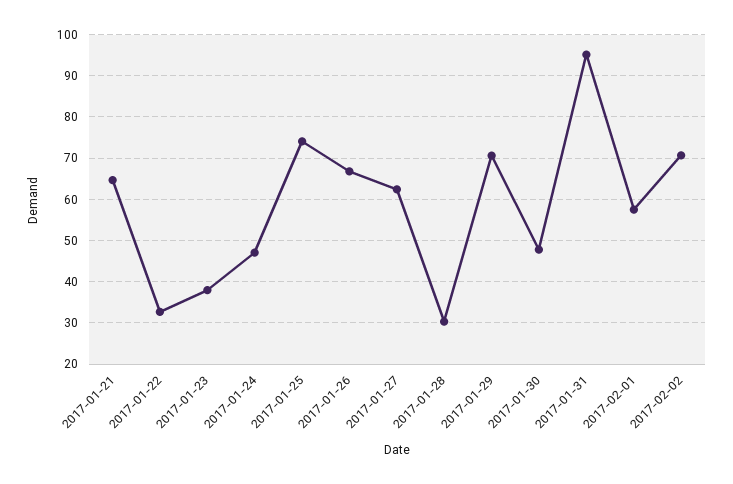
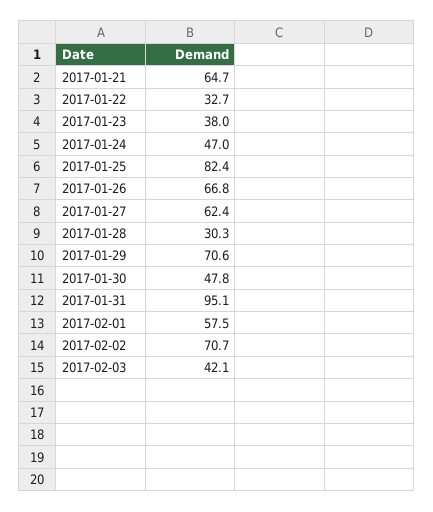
2017-01-25: 74 -> 82.4
2017-02-03: none -> 42.1

